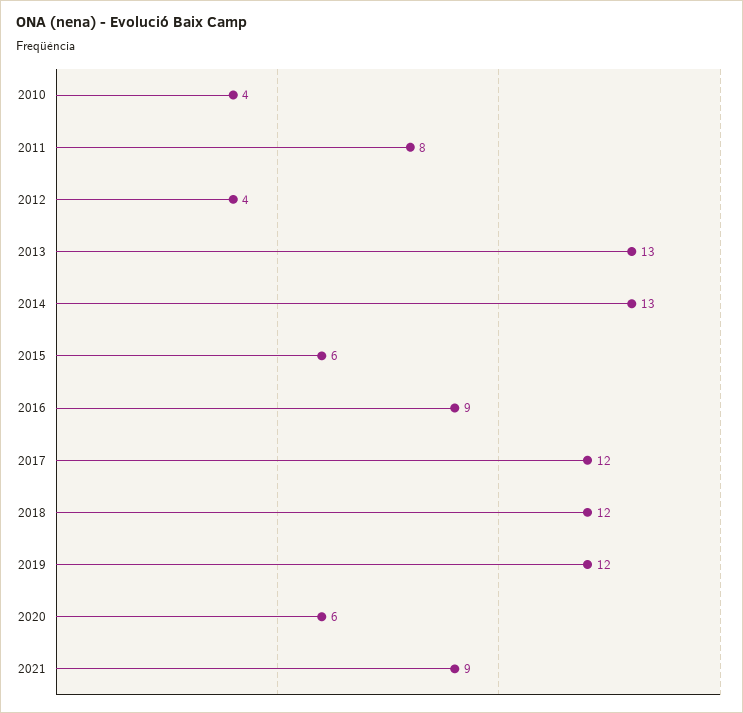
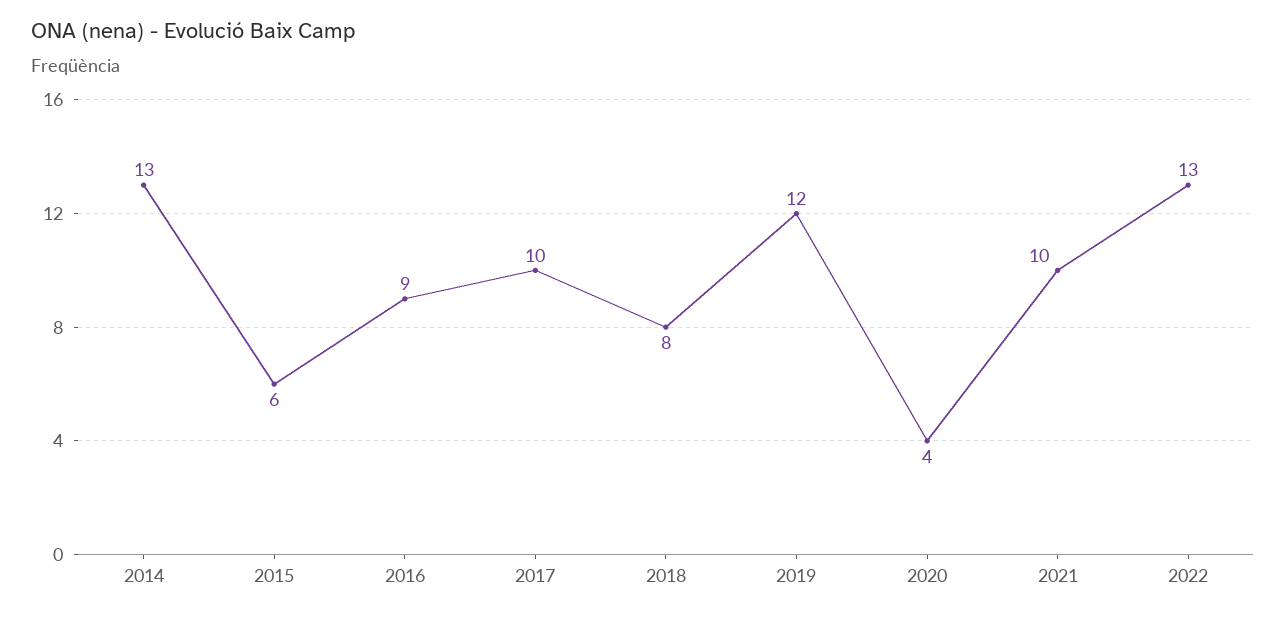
2010: 4 -> none
2011: 8 -> none
2012: 4 -> none
2013: 13 -> none
2017: 12 -> 10
2018: 12 -> 8
2020: 6 -> 4
2021: 9 -> 10
2022: none -> 13

